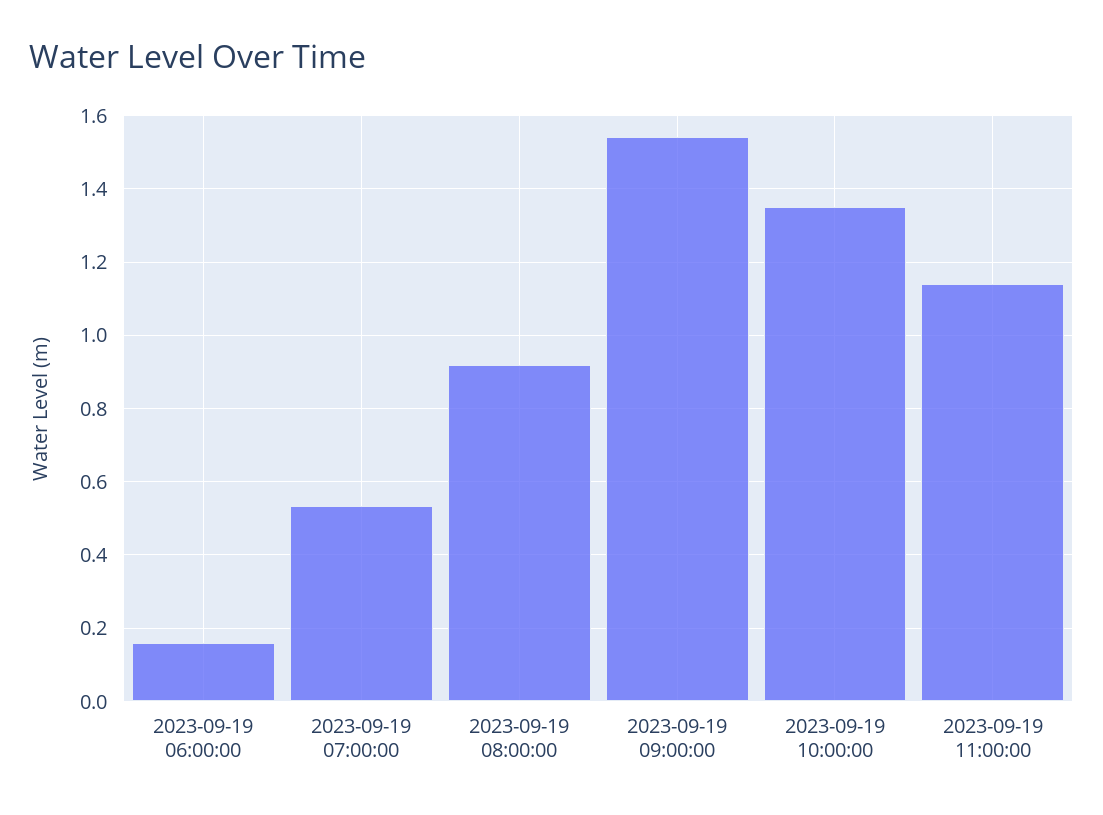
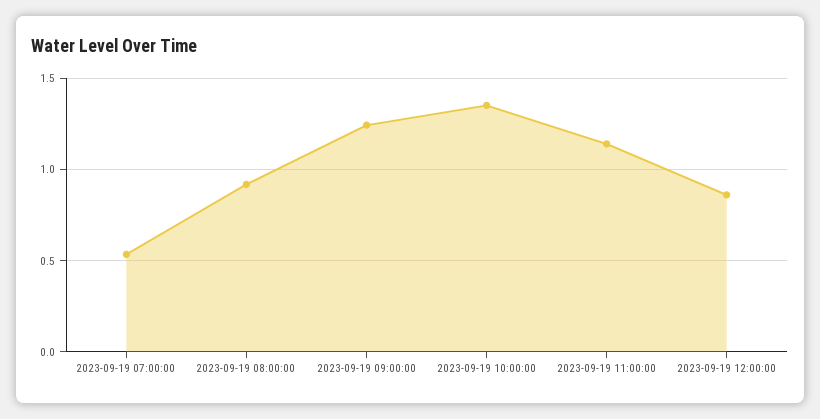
2023-09-19 06:00:00: 0.16 -> none
2023-09-19 09:00:00: 1.54 -> 1.25
2023-09-19 12:00:00: none -> 0.85

